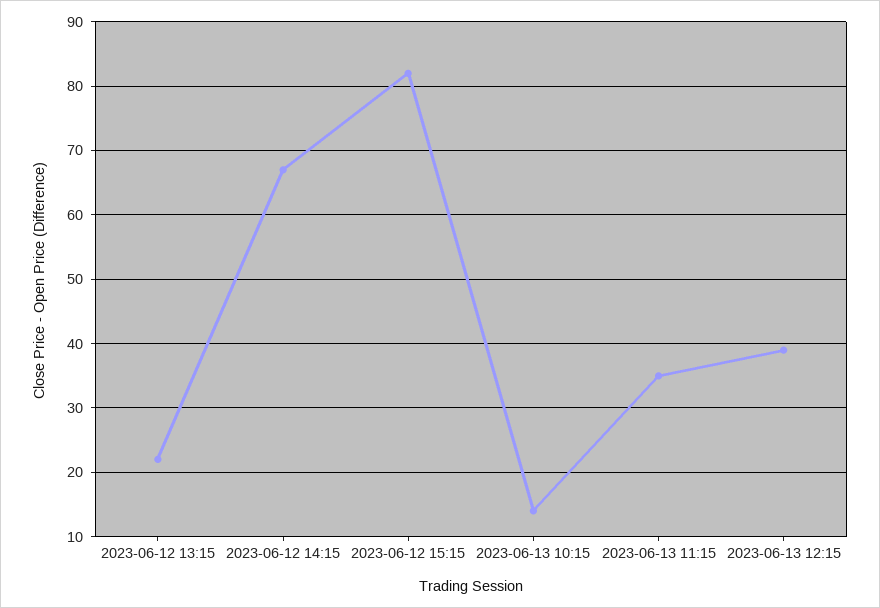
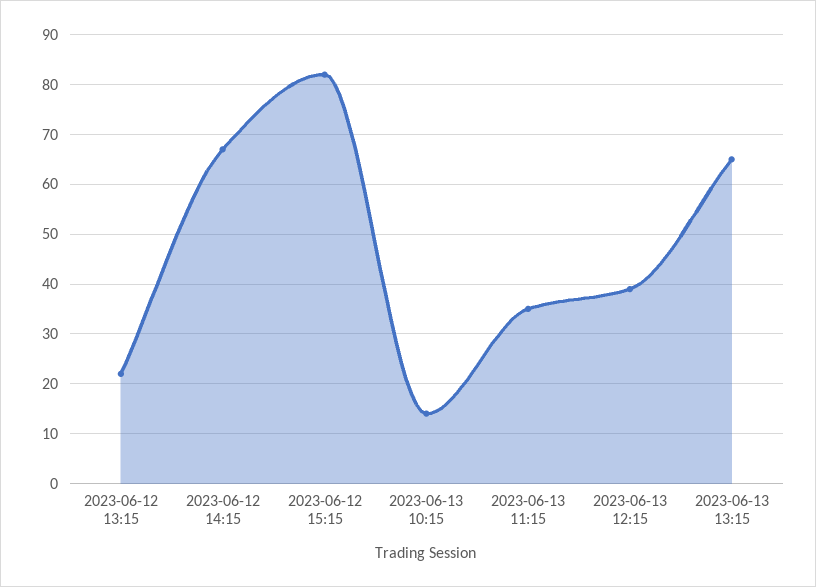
2023-06-13 13:15: none -> 65

